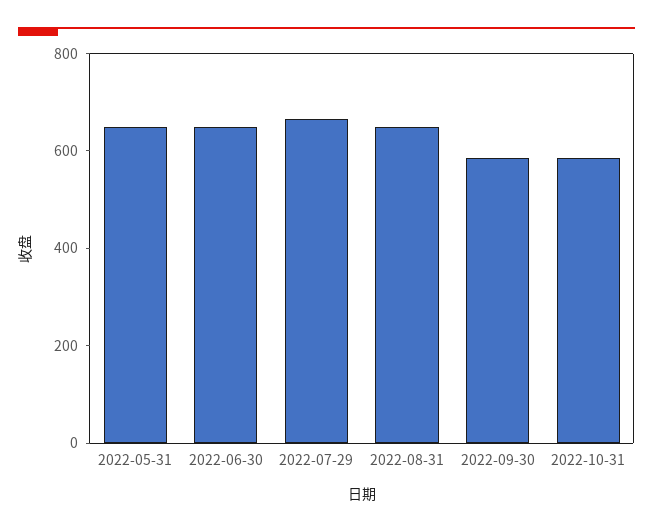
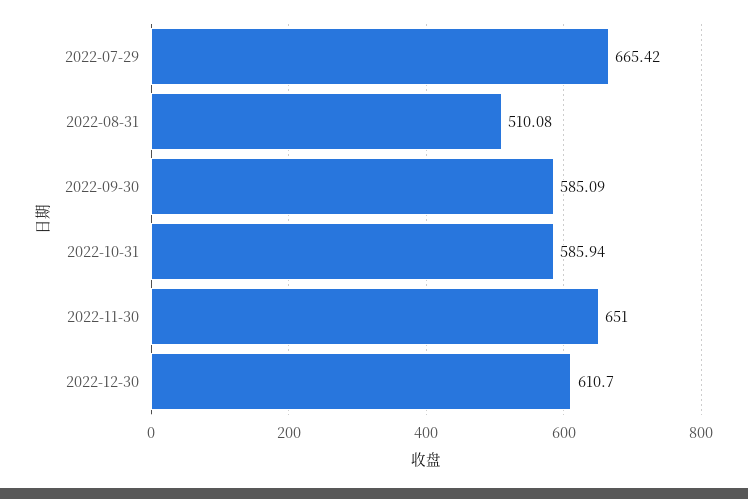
2022-05-31: 650 -> none
2022-06-30: 650 -> none
2022-08-31: 650 -> 510.08
2022-11-30: none -> 651
2022-12-30: none -> 610.7

